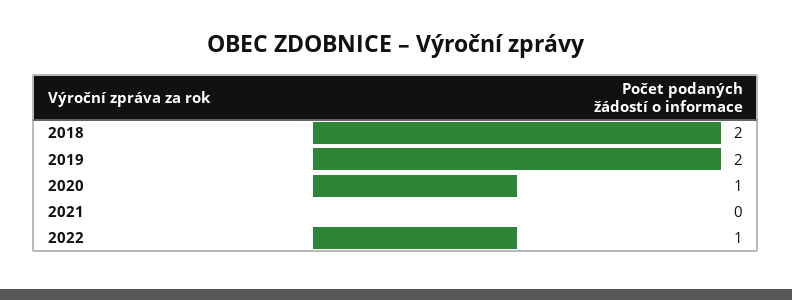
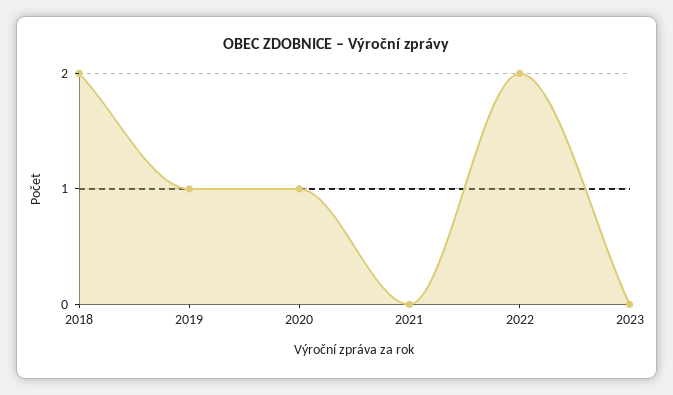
2019: 2 -> 1
2022: 1 -> 2
2023: none -> 0

